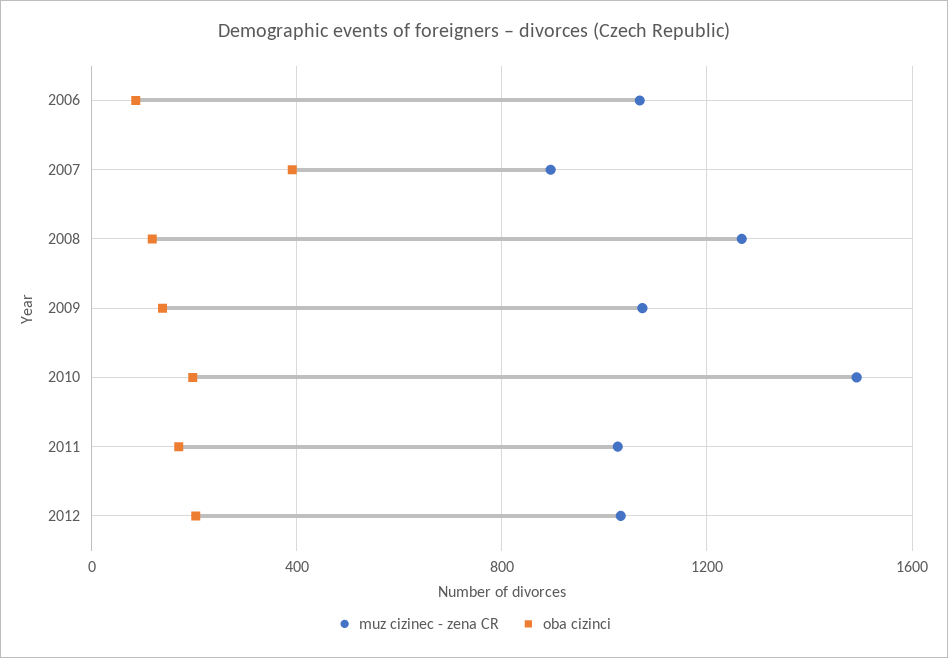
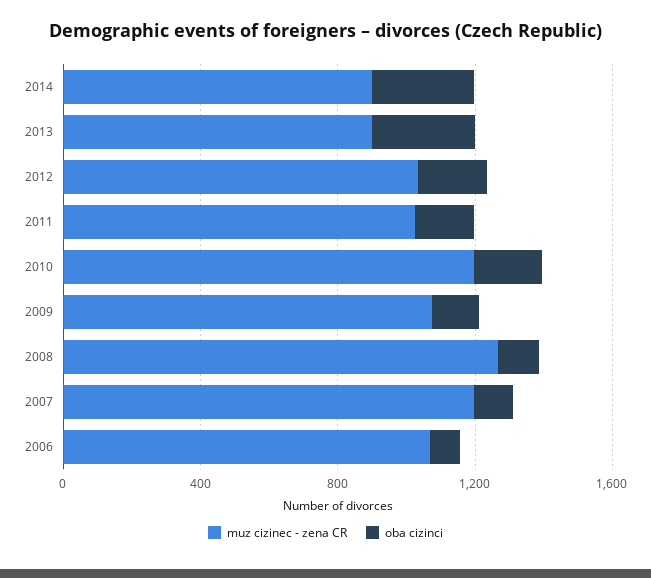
muz cizinec - zena CR, 2007: 900 -> 1200
oba cizinci, 2007: 400 -> 100
muz cizinec - zena CR, 2010: 1500 -> 1200
muz cizinec - zena CR, 2014: none -> 900
oba cizinci, 2014: none -> 300
muz cizinec - zena CR, 2013: none -> 900
oba cizinci, 2013: none -> 300

